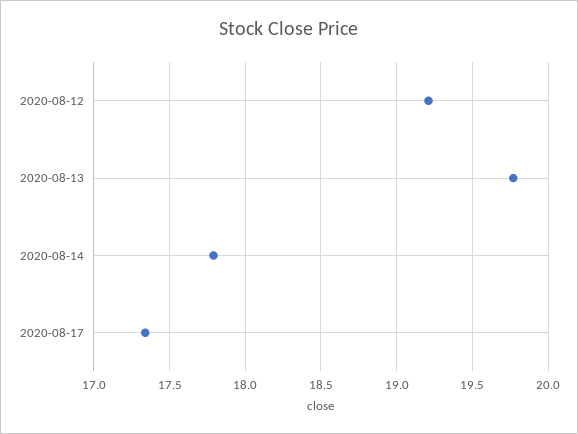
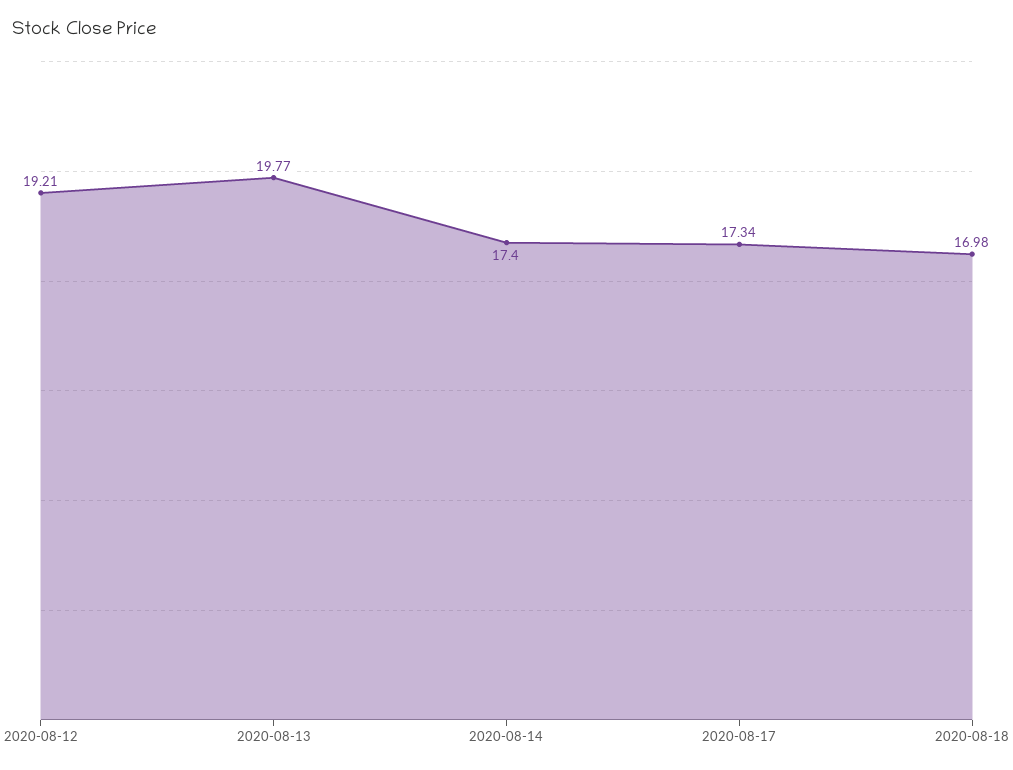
2020-08-14: 17.8 -> 17.4
2020-08-18: none -> 16.98

